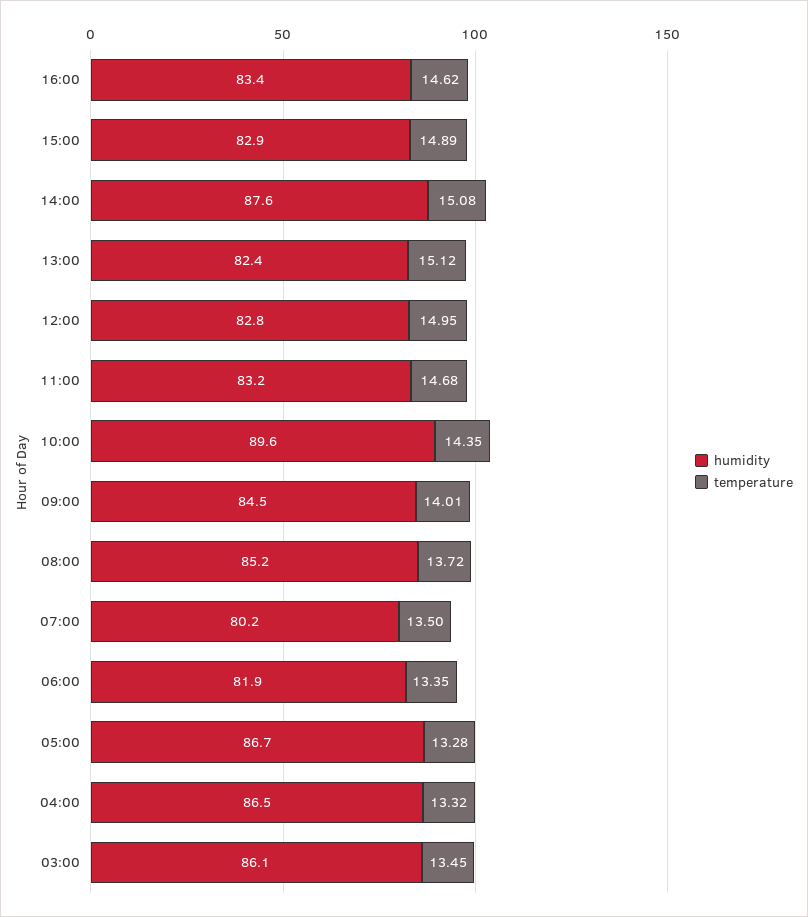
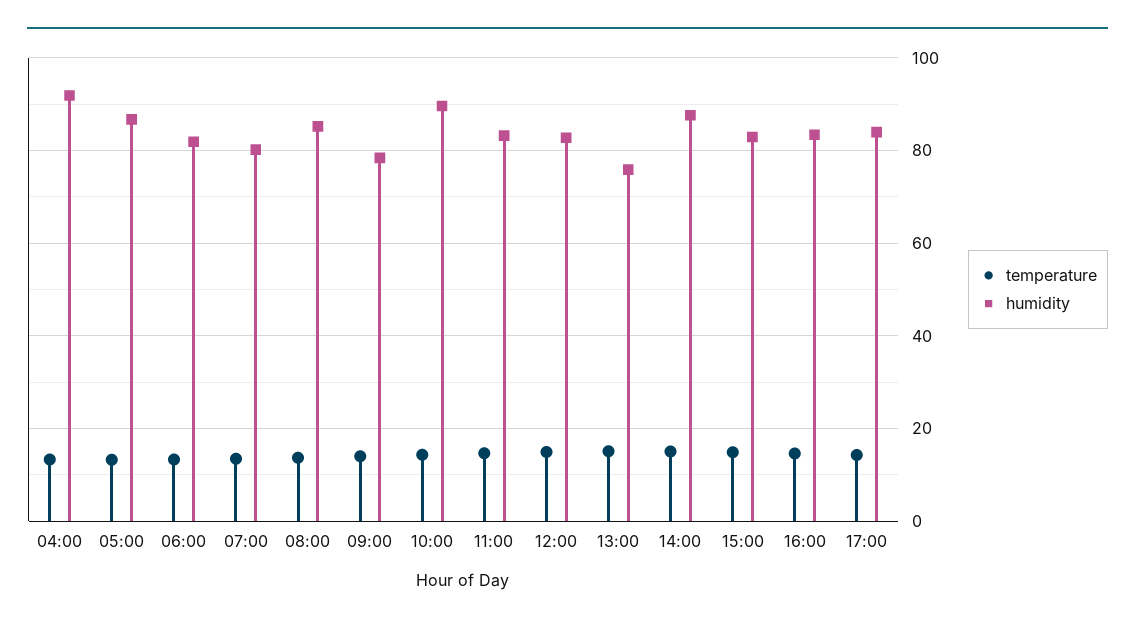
humidity, 13:00: 82.4 -> 76
humidity, 09:00: 84.5 -> 78
humidity, 04:00: 86.5 -> 92
humidity, 03:00: 86.1 -> none
temperature, 03:00: 13.45 -> none
temperature, 17:00: none -> 14
humidity, 17:00: none -> 84

